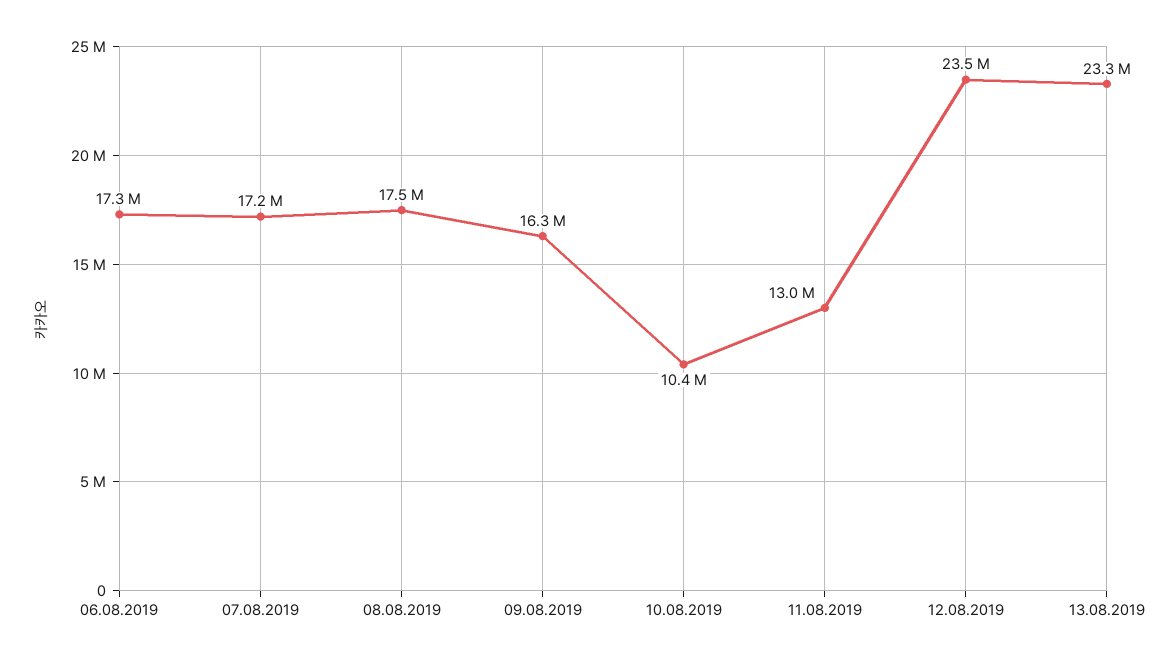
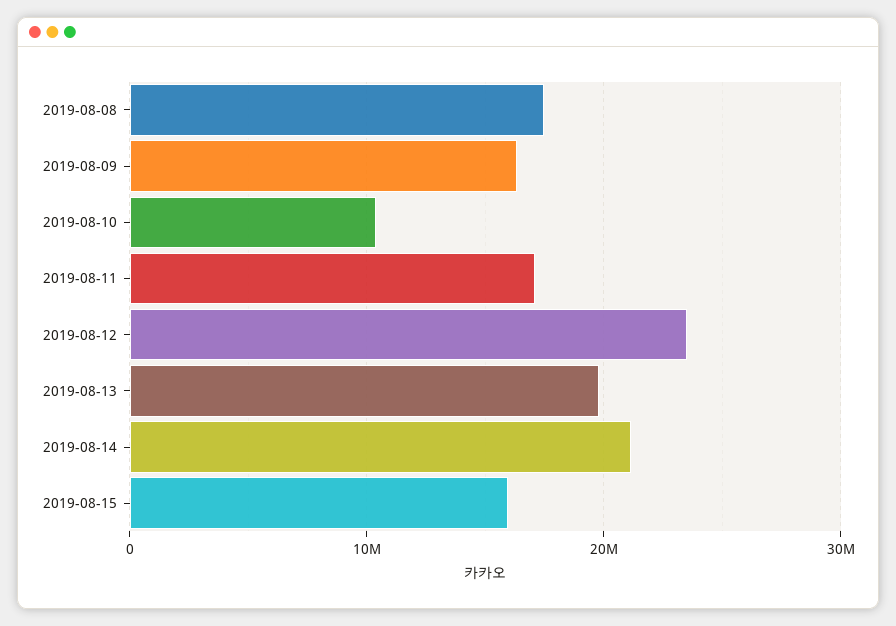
06.08.2019: 17300000 -> none
07.08.2019: 17200000 -> none
11.08.2019: 13000000 -> 17000000
13.08.2019: 23300000 -> 20000000
2019-08-14: none -> 21000000
2019-08-15: none -> 16000000

